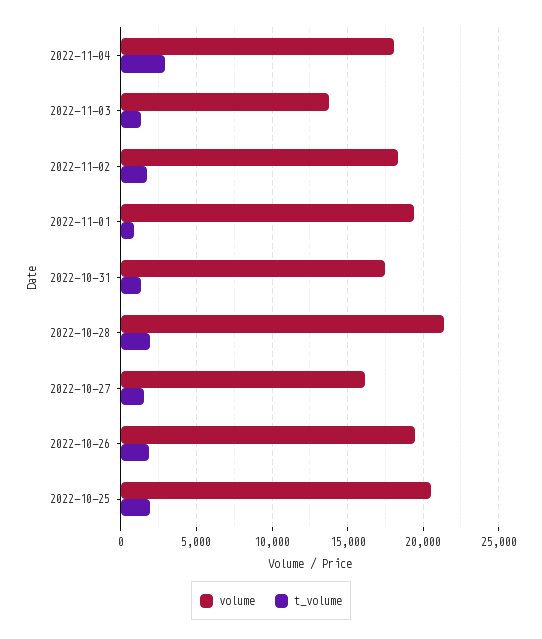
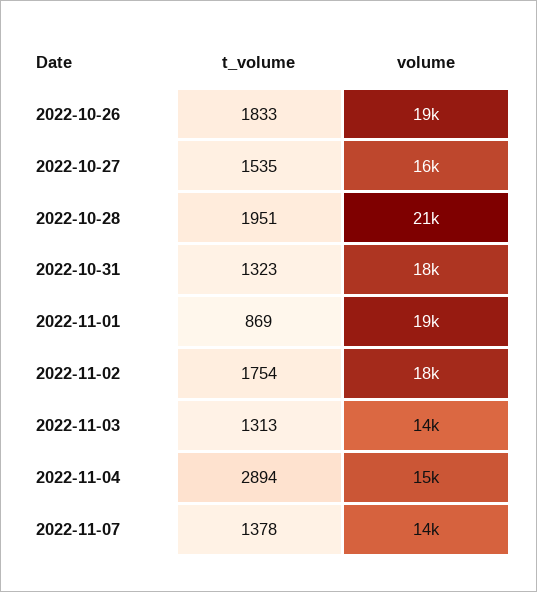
volume, 2022-11-04: 18000 -> 15000
volume, 2022-10-25: 20500 -> none
t_volume, 2022-10-25: 2000 -> none
t_volume, 2022-11-07: none -> 1378
volume, 2022-11-07: none -> 14000

